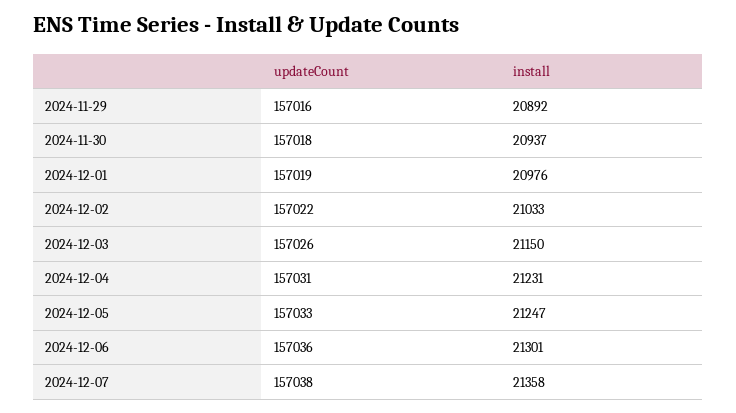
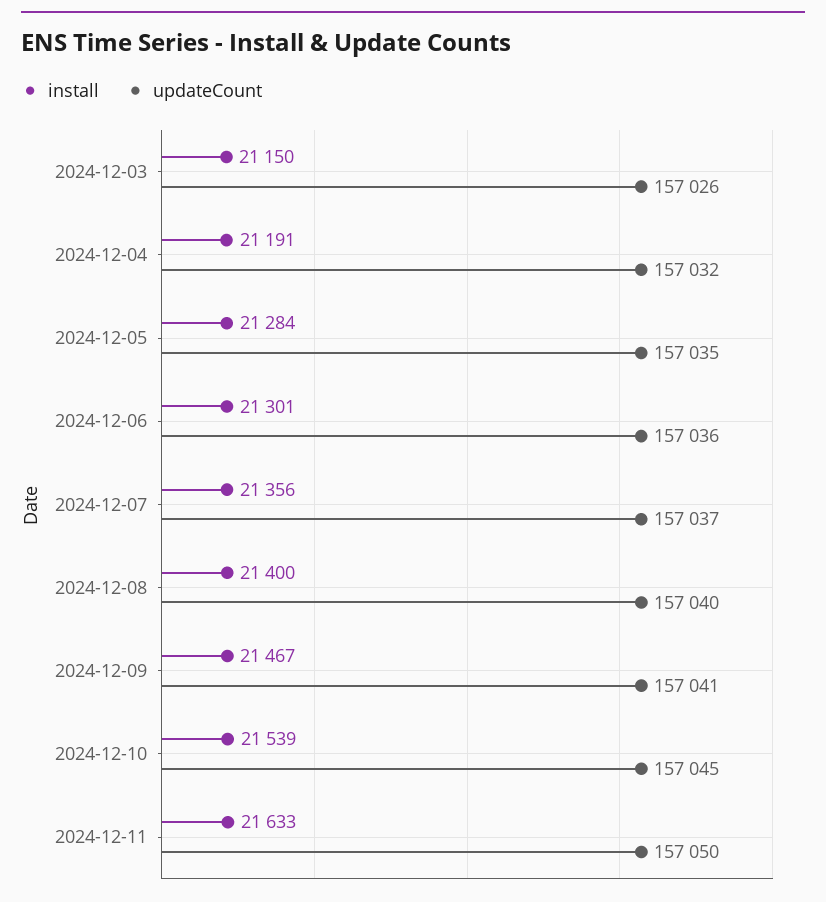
updateCount, 2024-11-29: 157016 -> none
install, 2024-11-29: 20892 -> none
updateCount, 2024-11-30: 157018 -> none
install, 2024-11-30: 20937 -> none
updateCount, 2024-12-01: 157019 -> none
install, 2024-12-01: 20976 -> none
updateCount, 2024-12-02: 157022 -> none
install, 2024-12-02: 21033 -> none
updateCount, 2024-12-04: 157031 -> 157032
install, 2024-12-04: 21231 -> 21191
updateCount, 2024-12-05: 157033 -> 157035
install, 2024-12-05: 21247 -> 21284
updateCount, 2024-12-07: 157038 -> 157037
install, 2024-12-07: 21358 -> 21356
install, 2024-12-08: none -> 21400
updateCount, 2024-12-08: none -> 157040
install, 2024-12-09: none -> 21467
updateCount, 2024-12-09: none -> 157041
install, 2024-12-10: none -> 21539
updateCount, 2024-12-10: none -> 157045
install, 2024-12-11: none -> 21633
updateCount, 2024-12-11: none -> 157050

